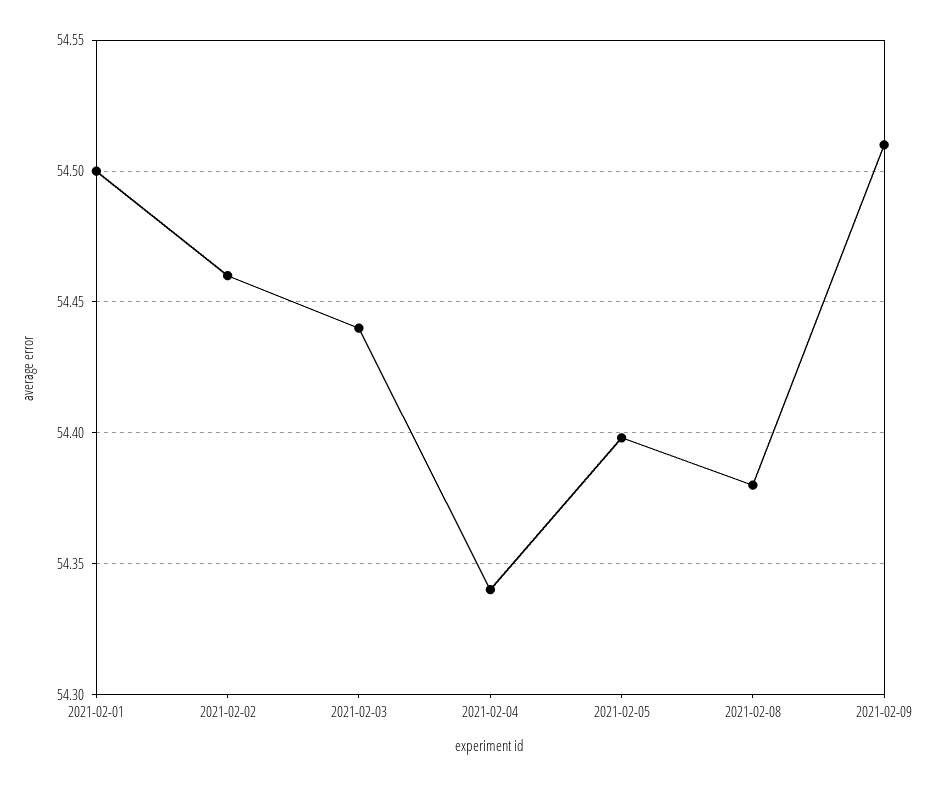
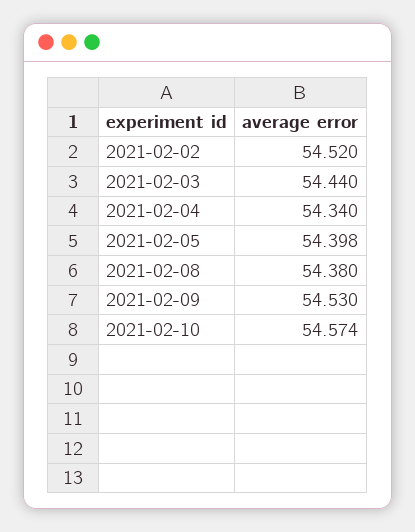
2021-02-01: 54.5 -> none
2021-02-02: 54.46 -> 54.52
2021-02-09: 54.51 -> 54.53
2021-02-10: none -> 54.574

